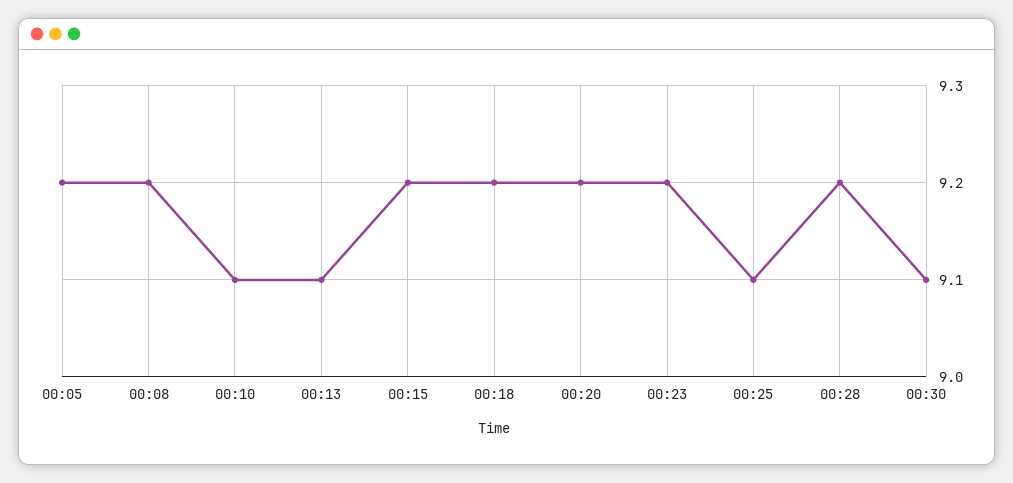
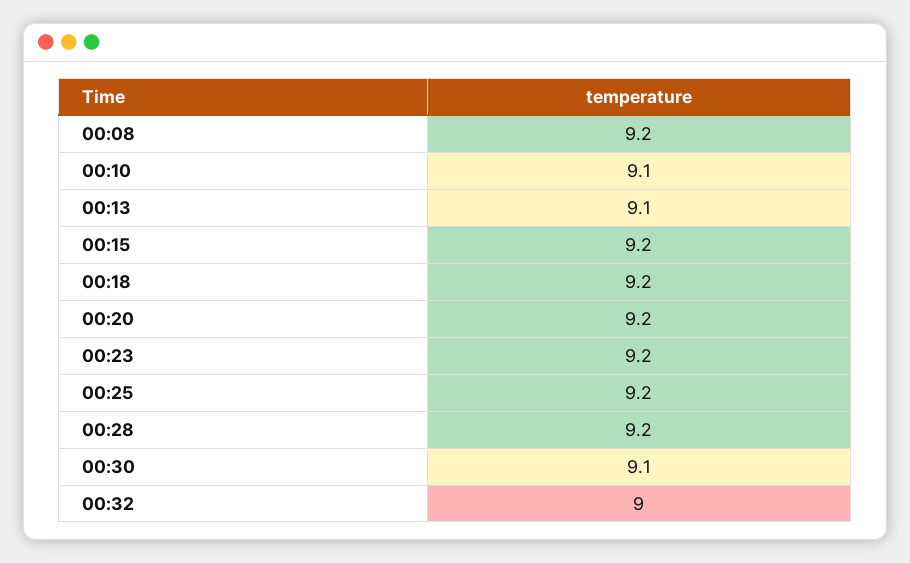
00:05: 9.2 -> none
00:25: 9.1 -> 9.2
00:32: none -> 9

